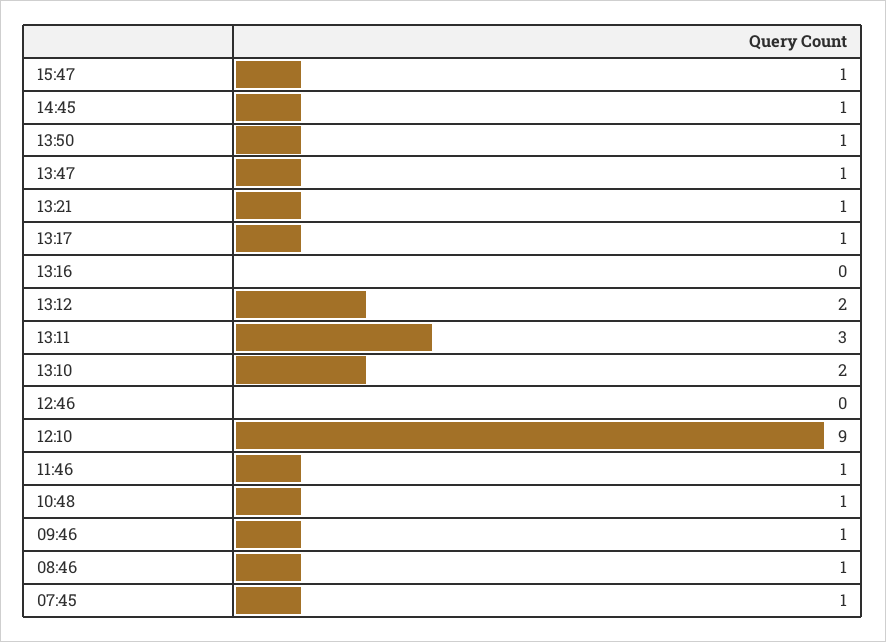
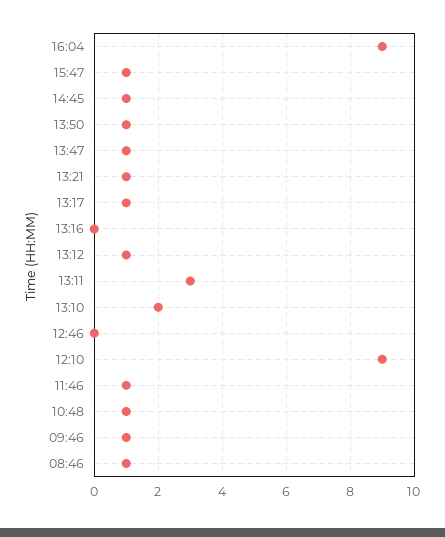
13:12: 2 -> 1
07:45: 1 -> none
16:04: none -> 9

